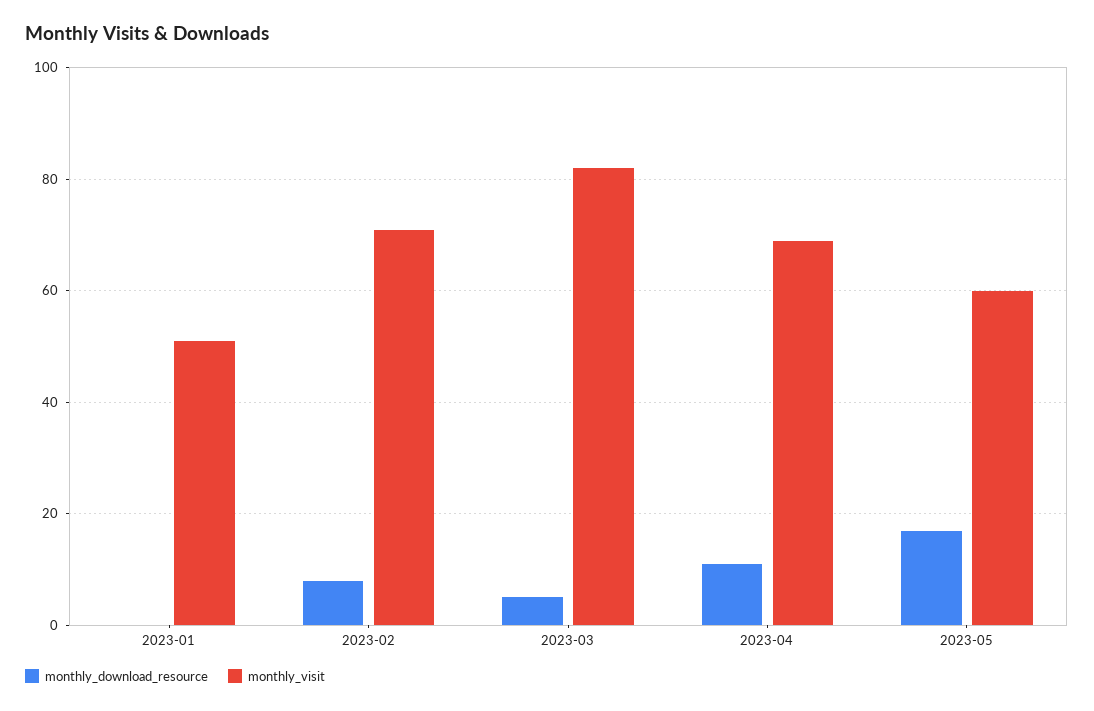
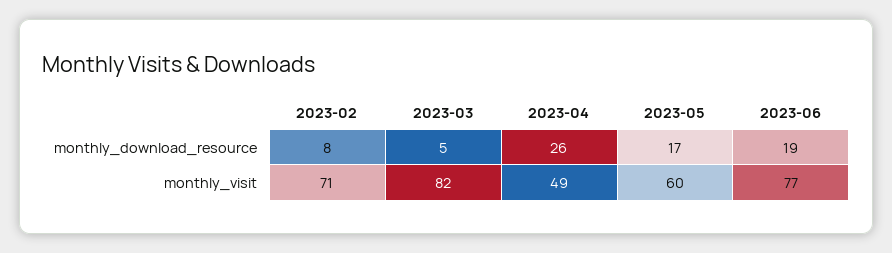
monthly_download_resource, 2023-01: 0 -> none
monthly_visit, 2023-01: 50 -> none
monthly_download_resource, 2023-04: 10 -> 26
monthly_visit, 2023-04: 70 -> 49
monthly_download_resource, 2023-06: none -> 19
monthly_visit, 2023-06: none -> 77

